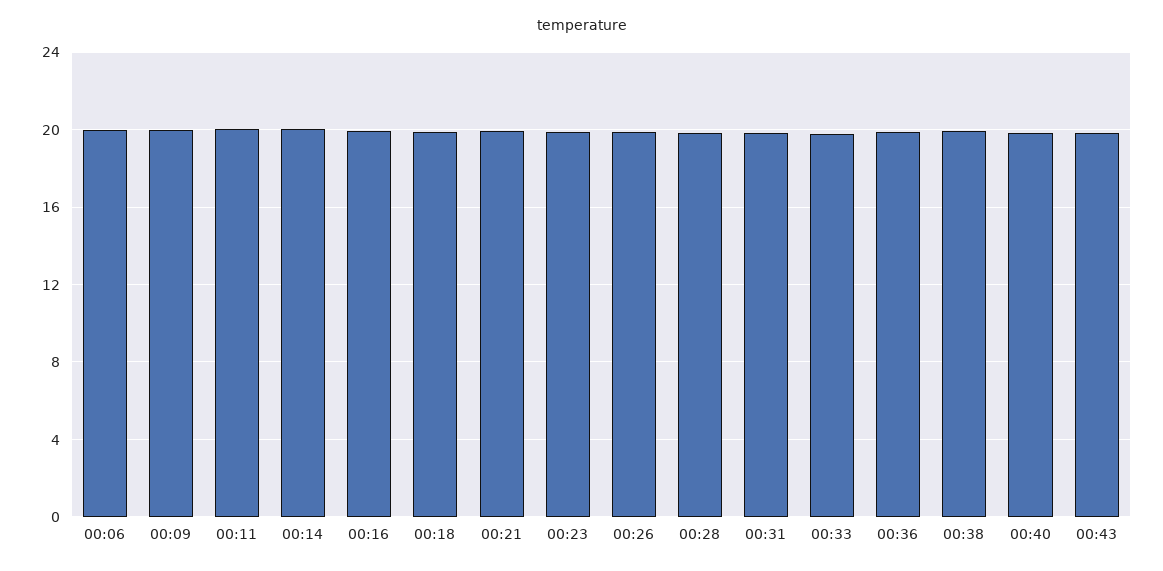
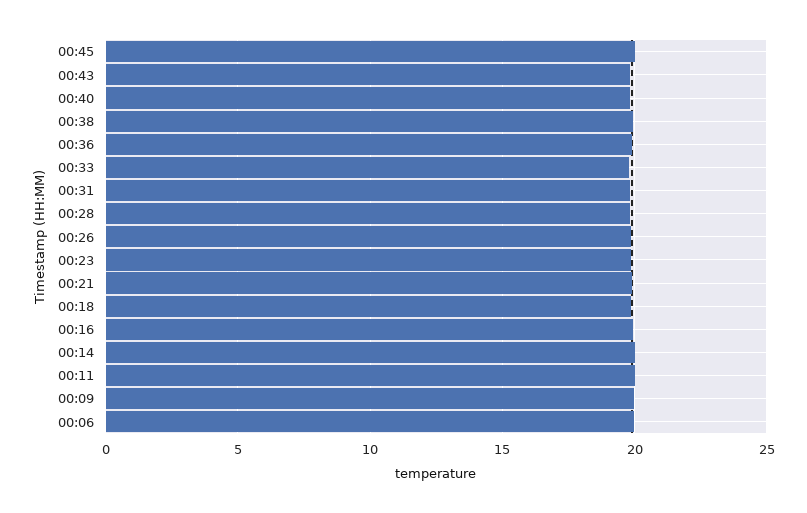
00:45: none -> 20

